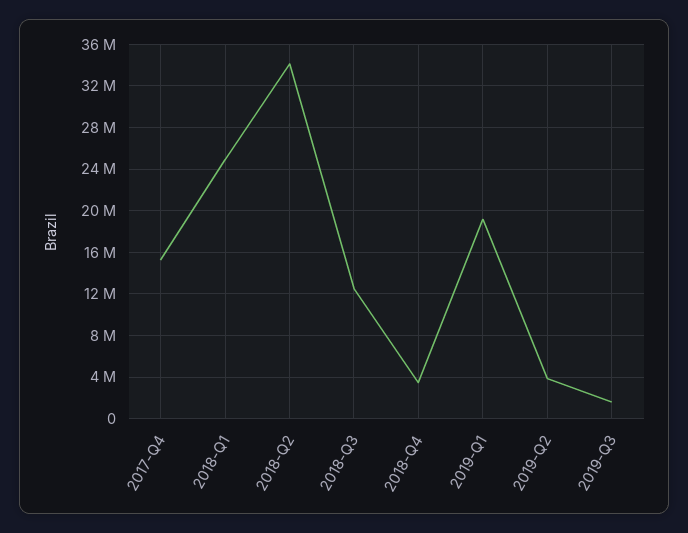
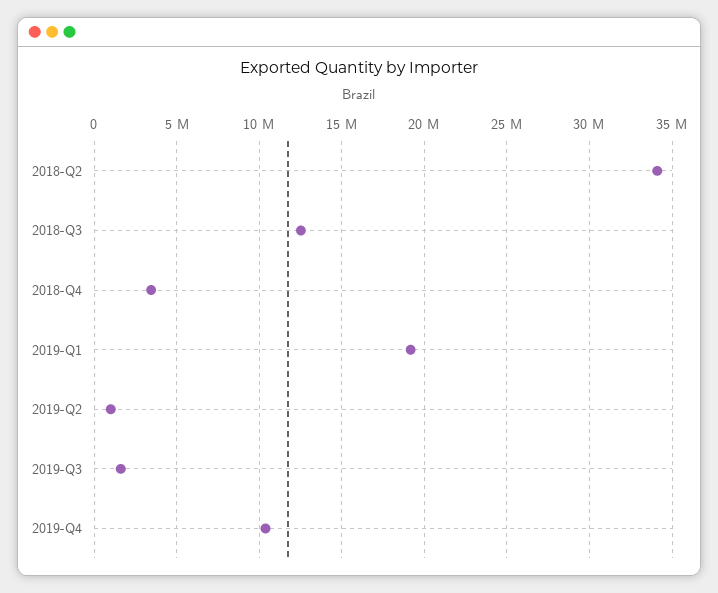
2017-Q4: 15000000 -> none
2018-Q1: 25000000 -> none
2019-Q2: 4000000 -> 1000000
2019-Q4: none -> 10500000

